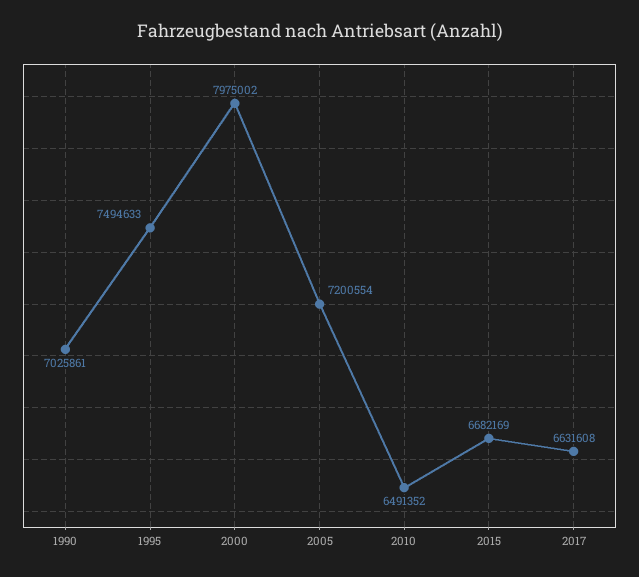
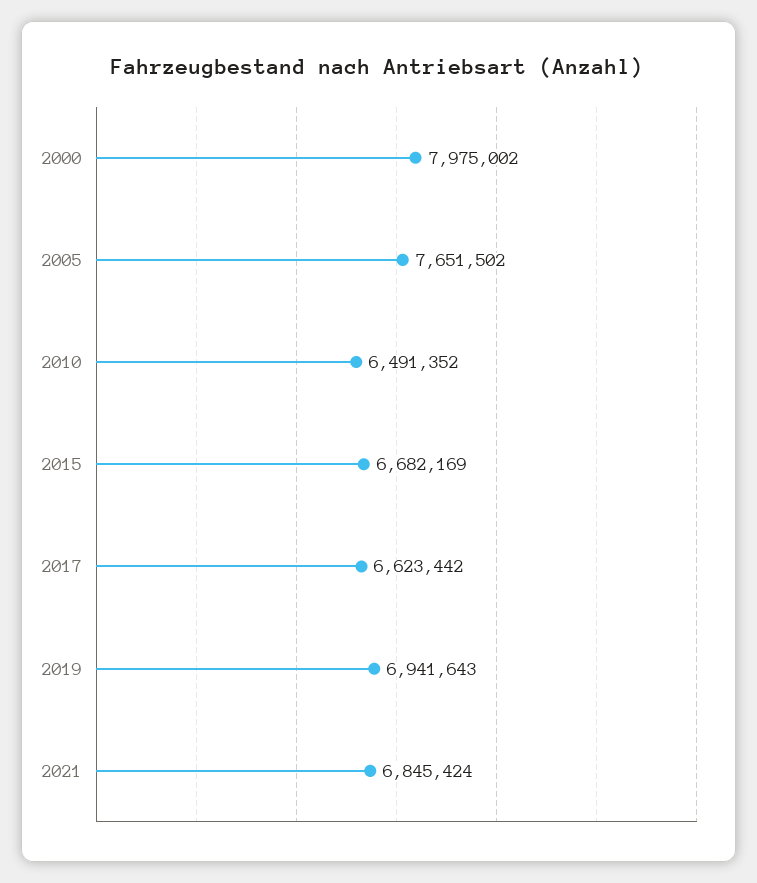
1990: 7025861 -> none
1995: 7494633 -> none
2005: 7200554 -> 7651502
2017: 6631608 -> 6623442
2019: none -> 6941643
2021: none -> 6845424

